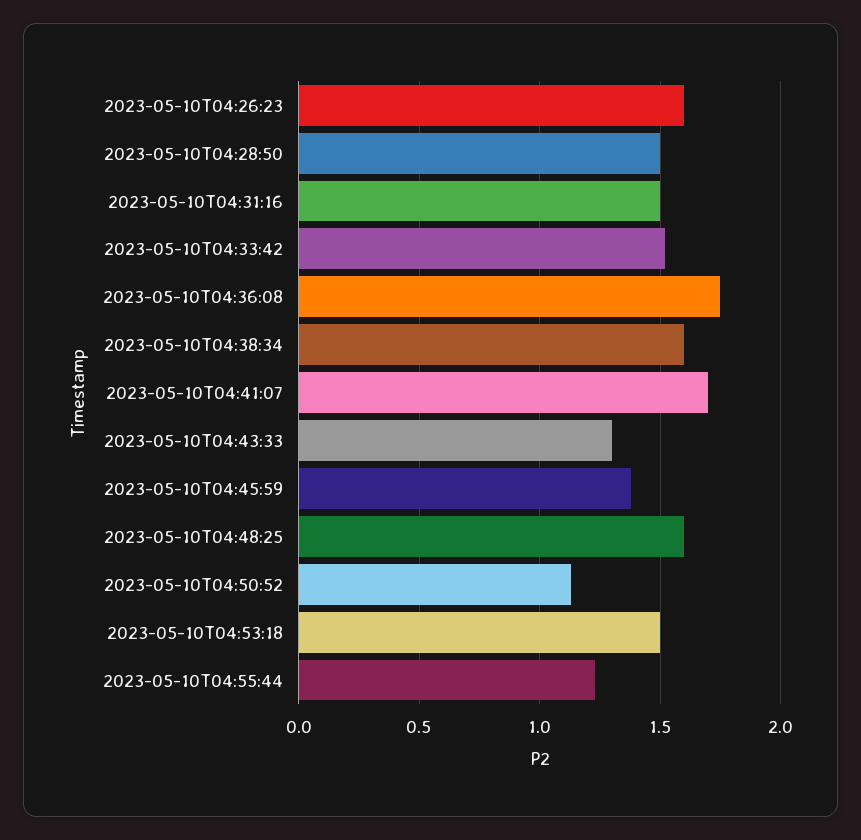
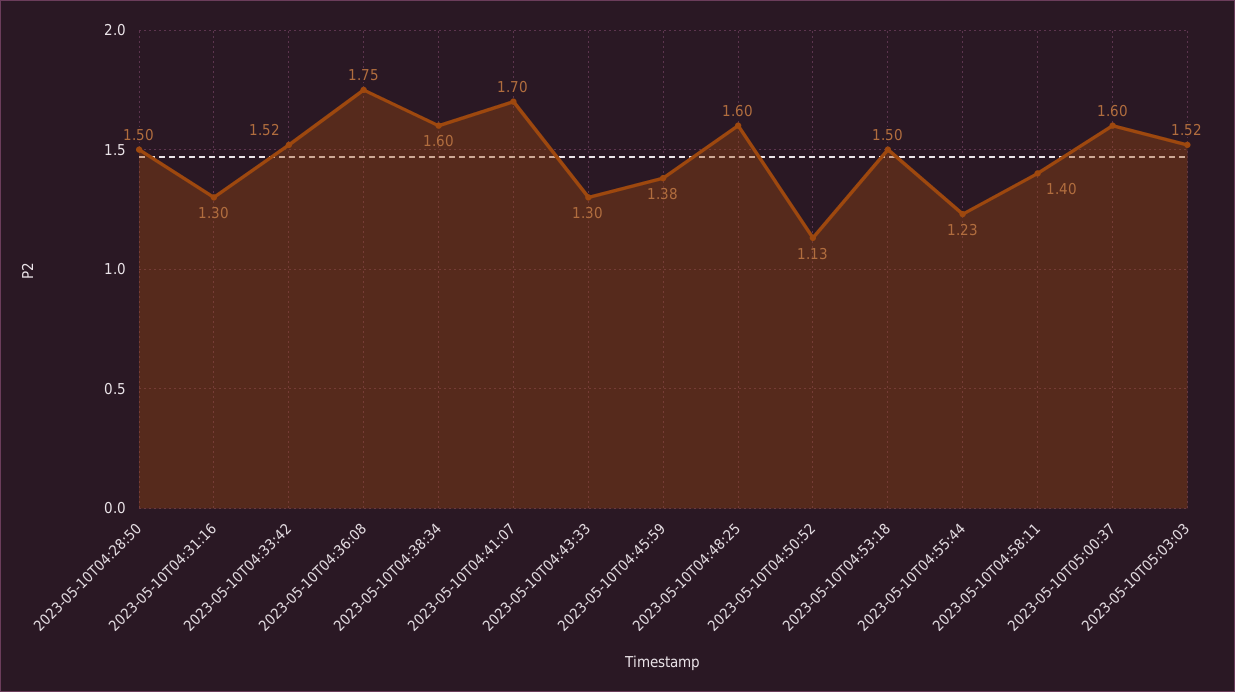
2023-05-10T04:26:23: 1.6 -> none
2023-05-10T04:31:16: 1.5 -> 1.3
2023-05-10T04:58:11: none -> 1.4
2023-05-10T05:00:37: none -> 1.6
2023-05-10T05:03:03: none -> 1.52

